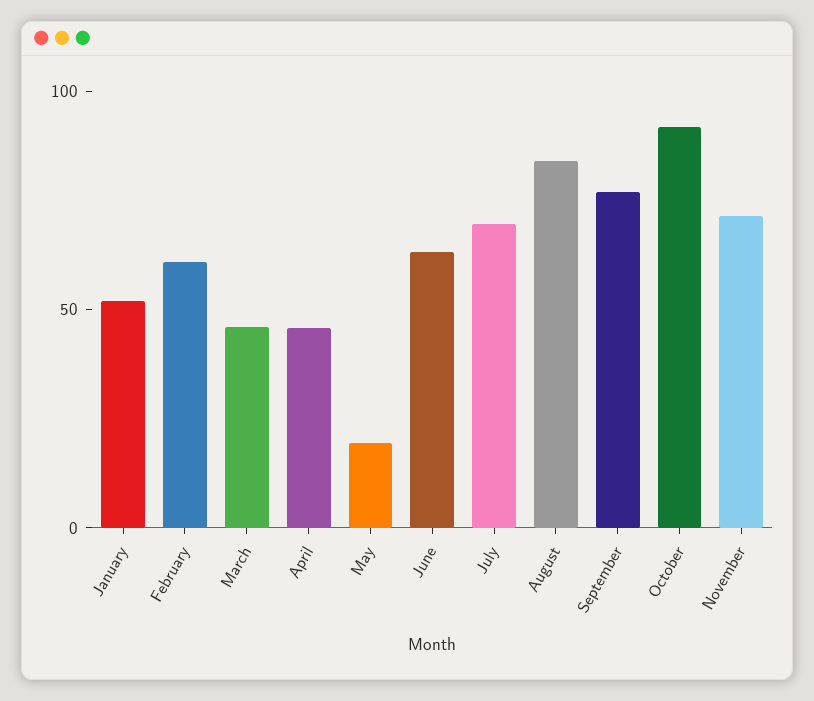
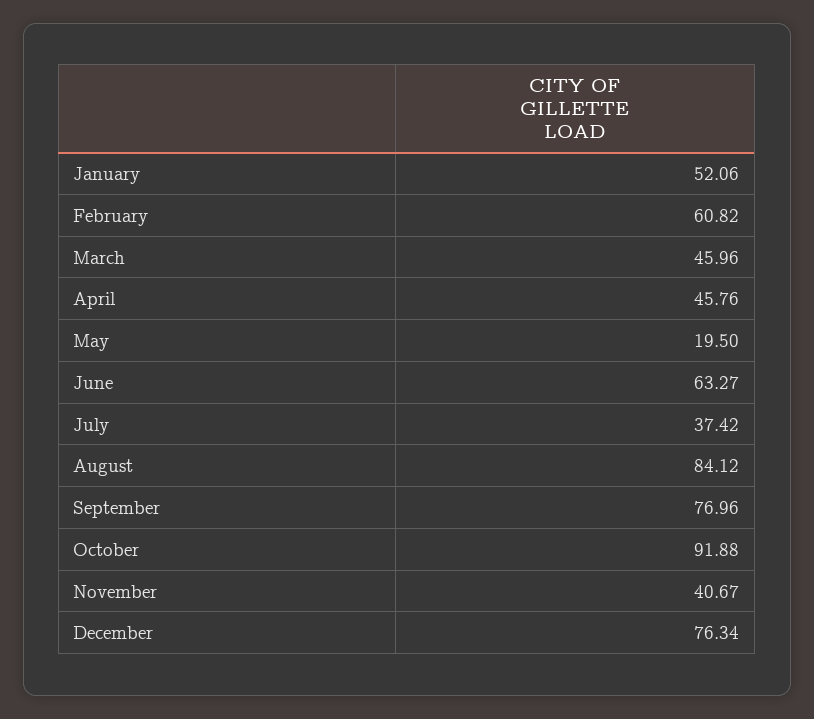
July: 70 -> 37.42
November: 70 -> 40.67
December: none -> 76.34

